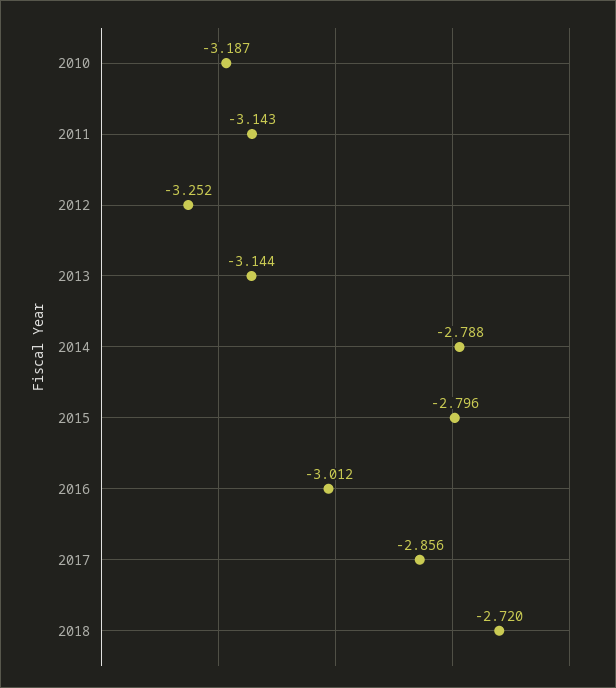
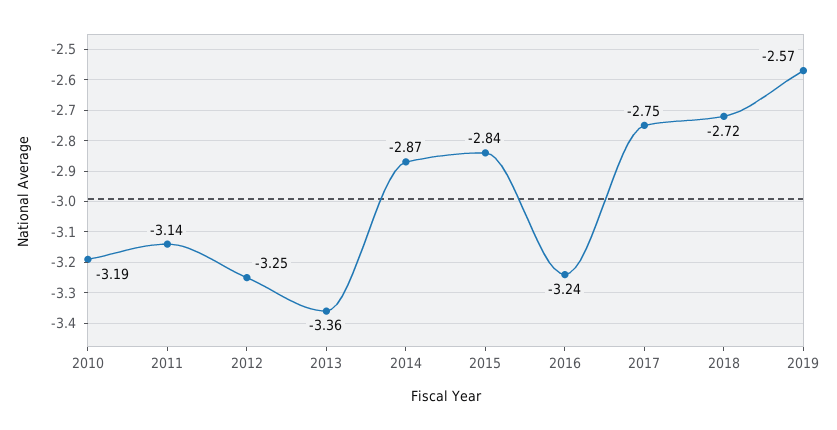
2013: -3.144 -> -3.36
2014: -2.788 -> -2.87
2015: -2.796 -> -2.84
2016: -3.012 -> -3.24
2017: -2.856 -> -2.75
2019: none -> -2.57

